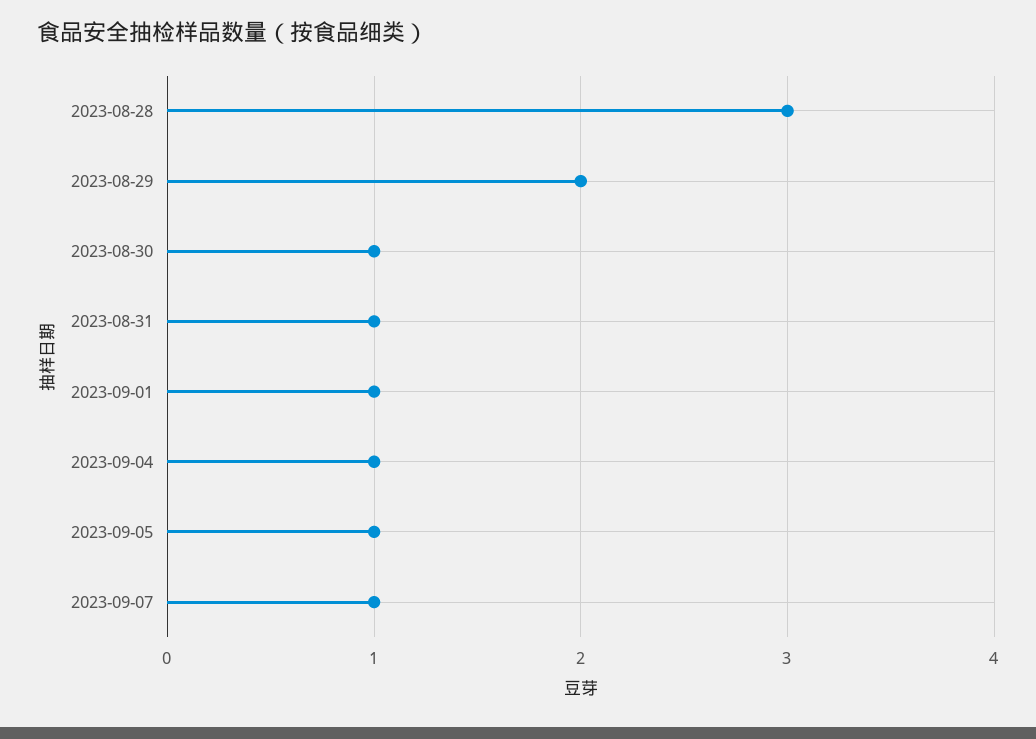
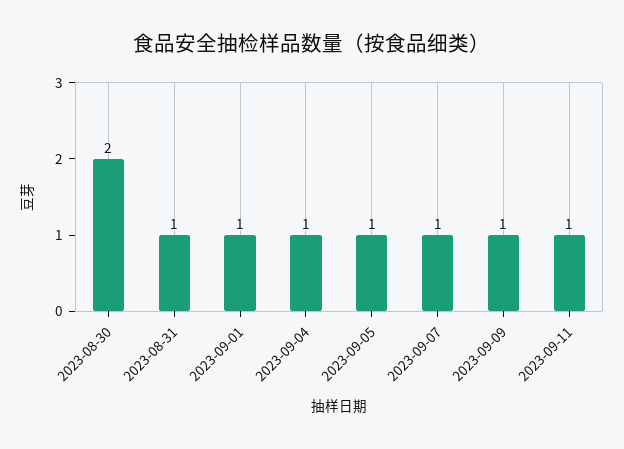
2023-08-28: 3 -> none
2023-08-29: 2 -> none
2023-08-30: 1 -> 2
2023-09-09: none -> 1
2023-09-11: none -> 1

